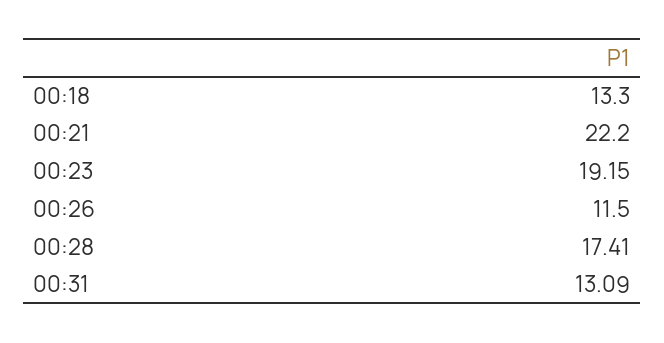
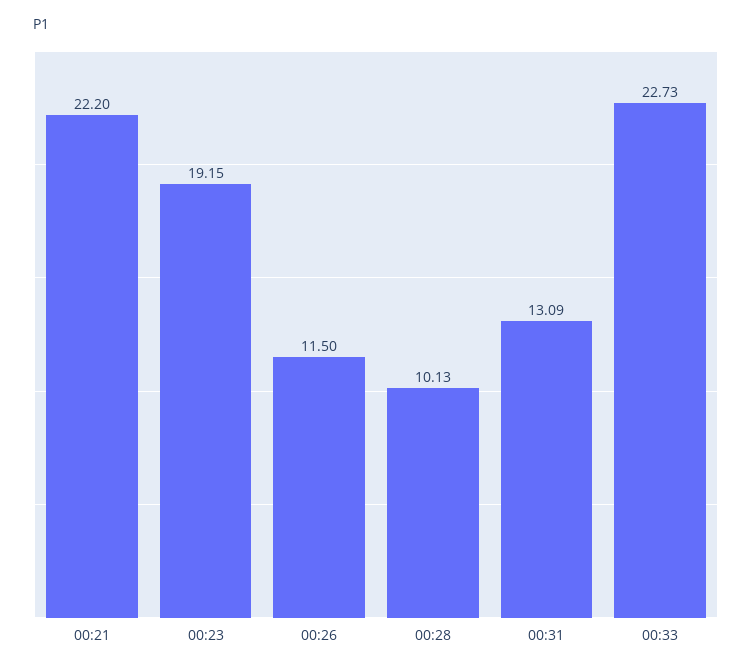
00:18: 13.3 -> none
00:28: 17.41 -> 10.13
00:33: none -> 22.73

